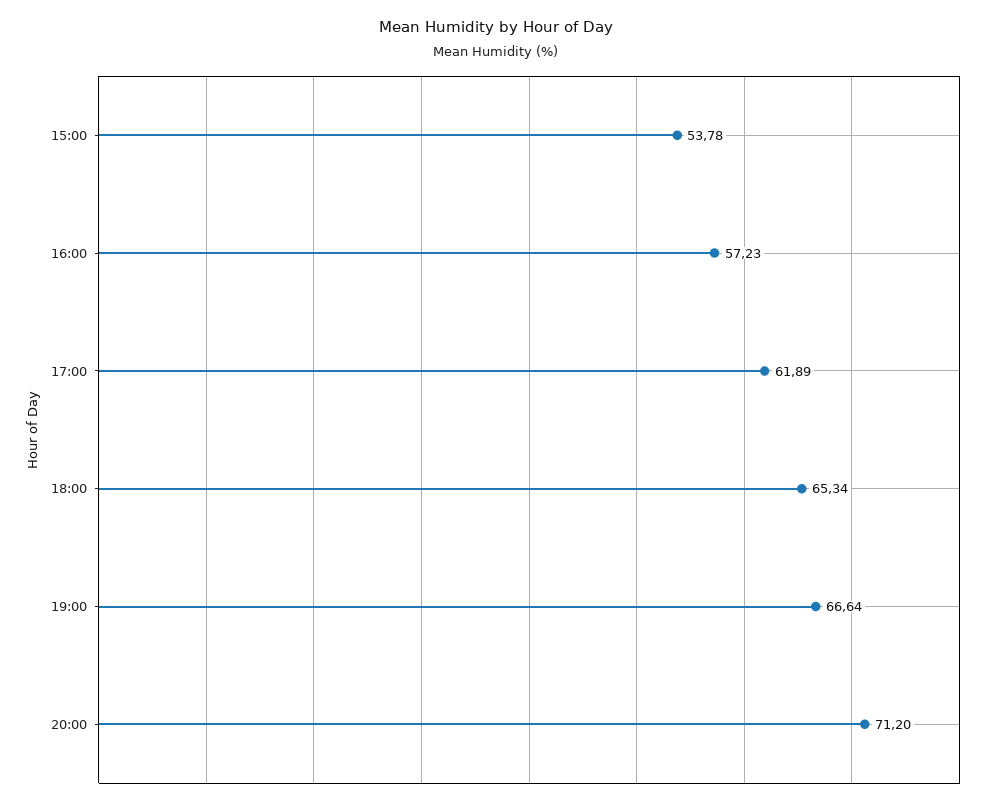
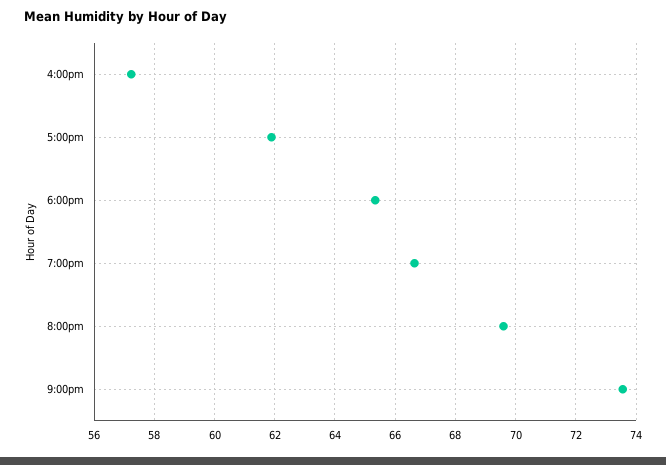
15:00: 53.78 -> none
20:00: 71.2 -> 69.6
9:00pm: none -> 73.6

